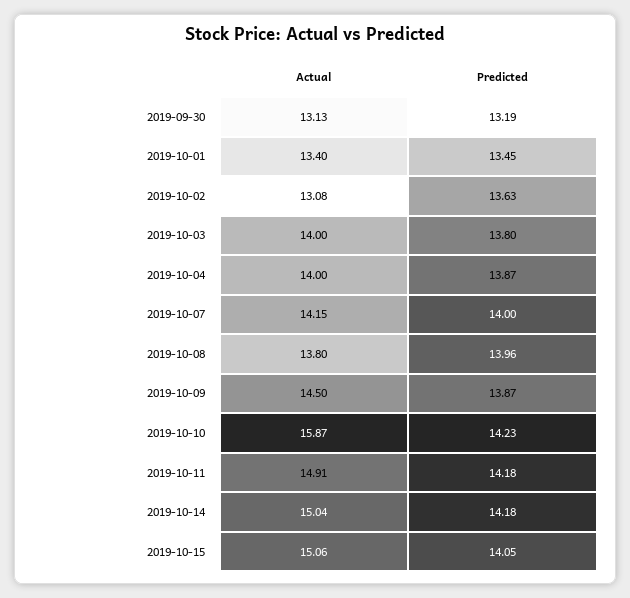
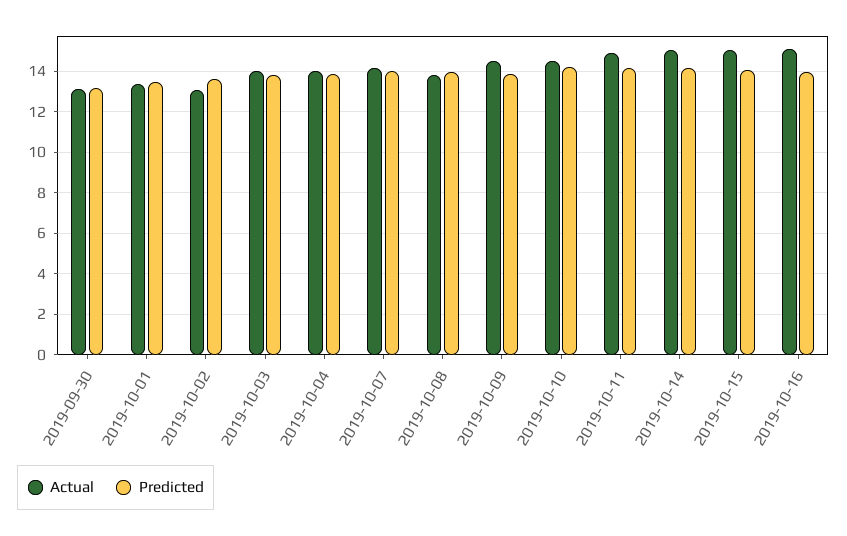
Actual, 2019-10-10: 15.87 -> 14.5
Actual, 2019-10-16: none -> 15
Predicted, 2019-10-16: none -> 14

